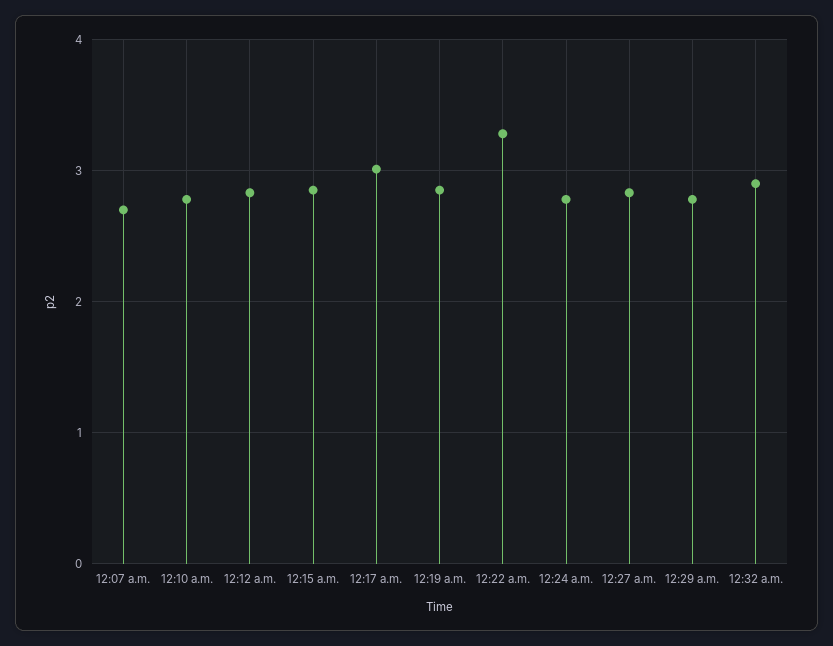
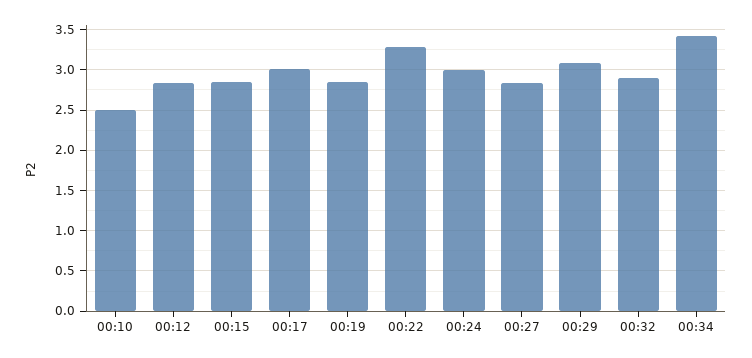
12:07 a.m.: 2.7 -> none
12:10 a.m.: 2.8 -> 2.5
12:24 a.m.: 2.8 -> 3
12:29 a.m.: 2.8 -> 3.1
00:34: none -> 3.4

